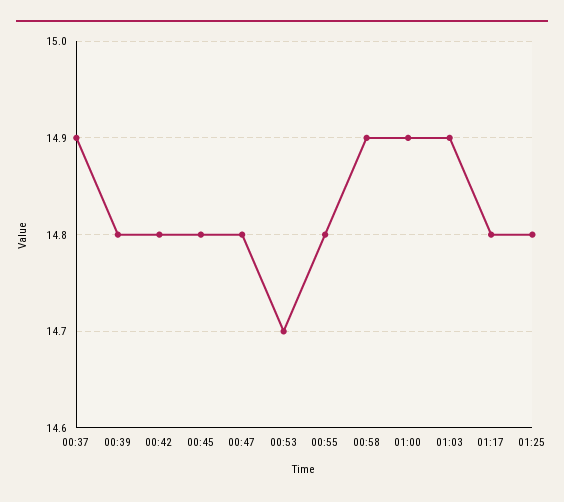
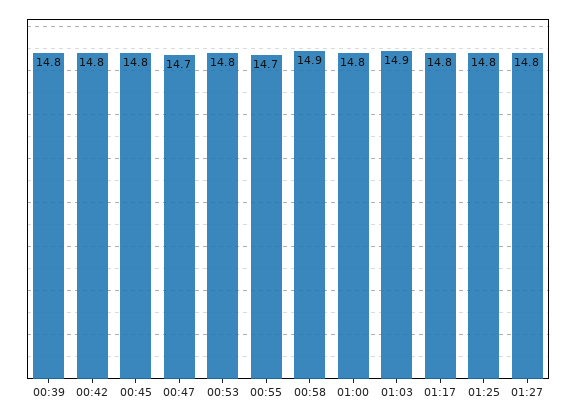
00:37: 14.9 -> none
00:47: 14.8 -> 14.7
00:53: 14.7 -> 14.8
00:55: 14.8 -> 14.7
01:00: 14.9 -> 14.8
01:27: none -> 14.8

